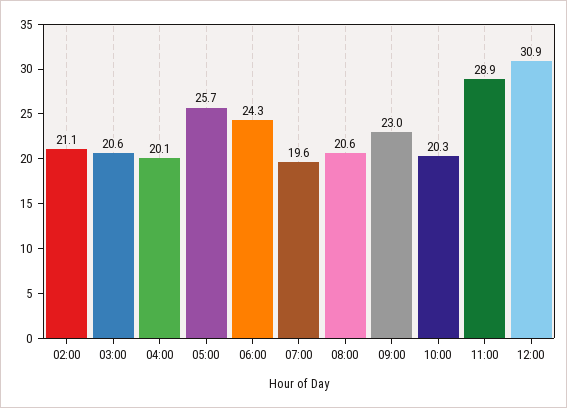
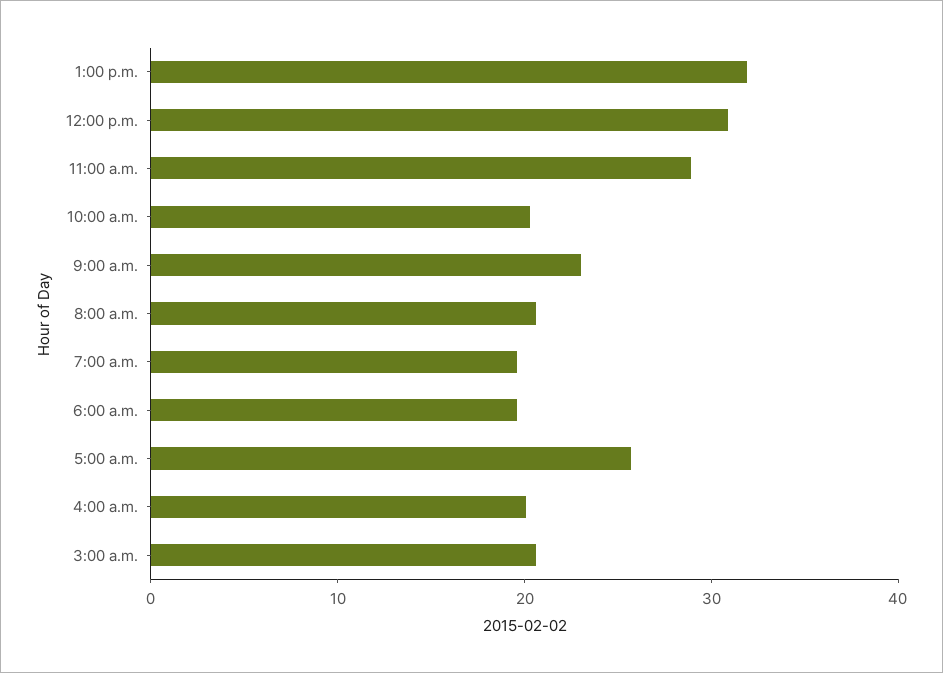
02:00: 21.1 -> none
06:00: 24.3 -> 20
1:00 p.m.: none -> 32

